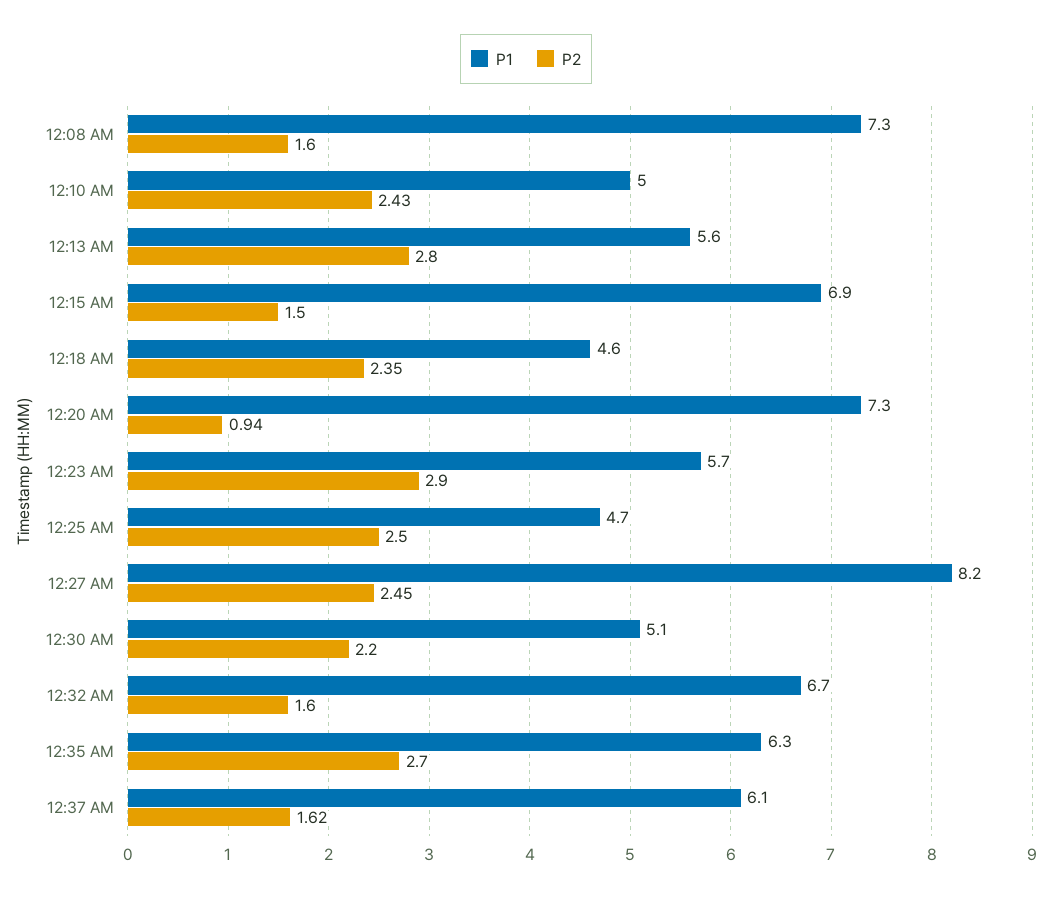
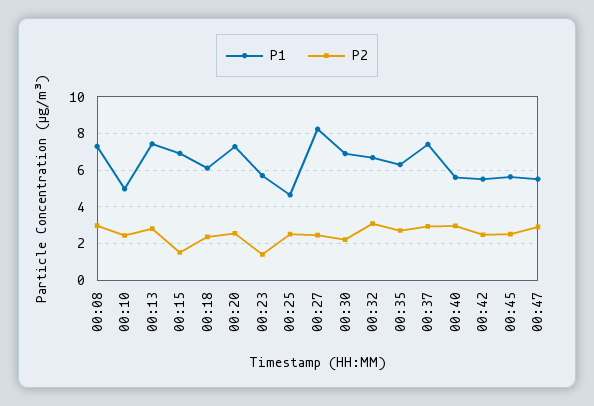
P2, 12:08 AM: 1.6 -> 3
P1, 12:13 AM: 5.6 -> 7.5
P1, 12:18 AM: 4.6 -> 6
P2, 12:20 AM: 0.94 -> 2.5
P2, 12:23 AM: 2.9 -> 1.5
P1, 12:30 AM: 5.1 -> 7
P2, 12:32 AM: 1.6 -> 3
P1, 12:37 AM: 6.1 -> 7.5
P2, 12:37 AM: 1.62 -> 3
P1, 00:40: none -> 5.5
P2, 00:40: none -> 3
P1, 00:42: none -> 5.5
P2, 00:42: none -> 2.5
P1, 00:45: none -> 5.5
P2, 00:45: none -> 2.5
P1, 00:47: none -> 5.5
P2, 00:47: none -> 3

